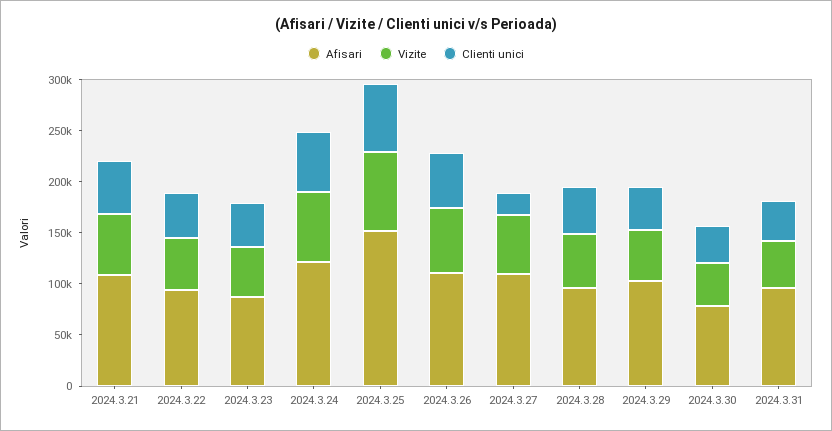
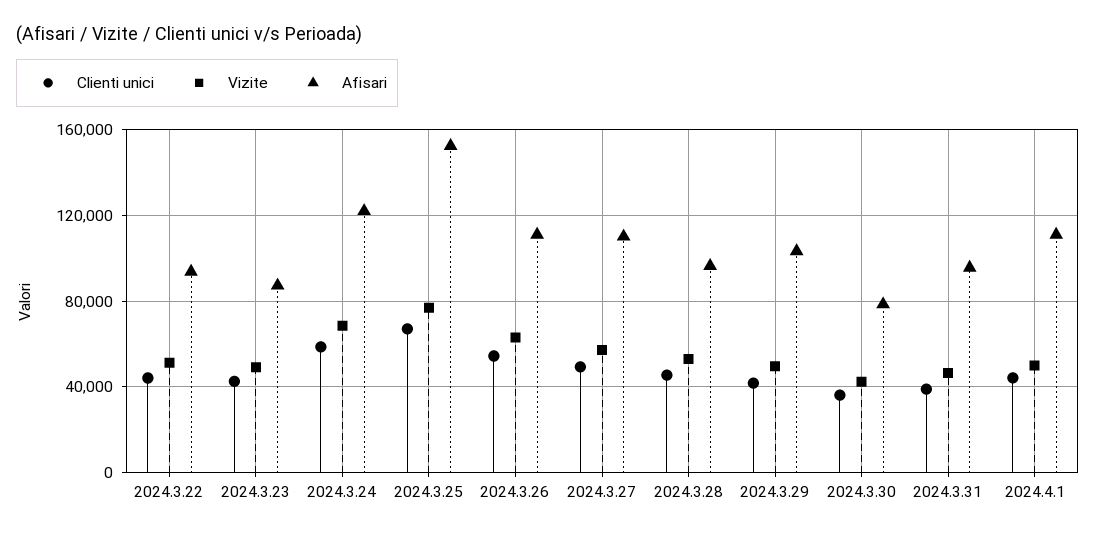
Afisari, 2024.3.21: 110000 -> none
Vizite, 2024.3.21: 60000 -> none
Clienti unici, 2024.3.21: 50000 -> none
Clienti unici, 2024.3.27: 20000 -> 50000
Clienti unici, 2024.4.1: none -> 45000
Vizite, 2024.4.1: none -> 50000
Afisari, 2024.4.1: none -> 110000

